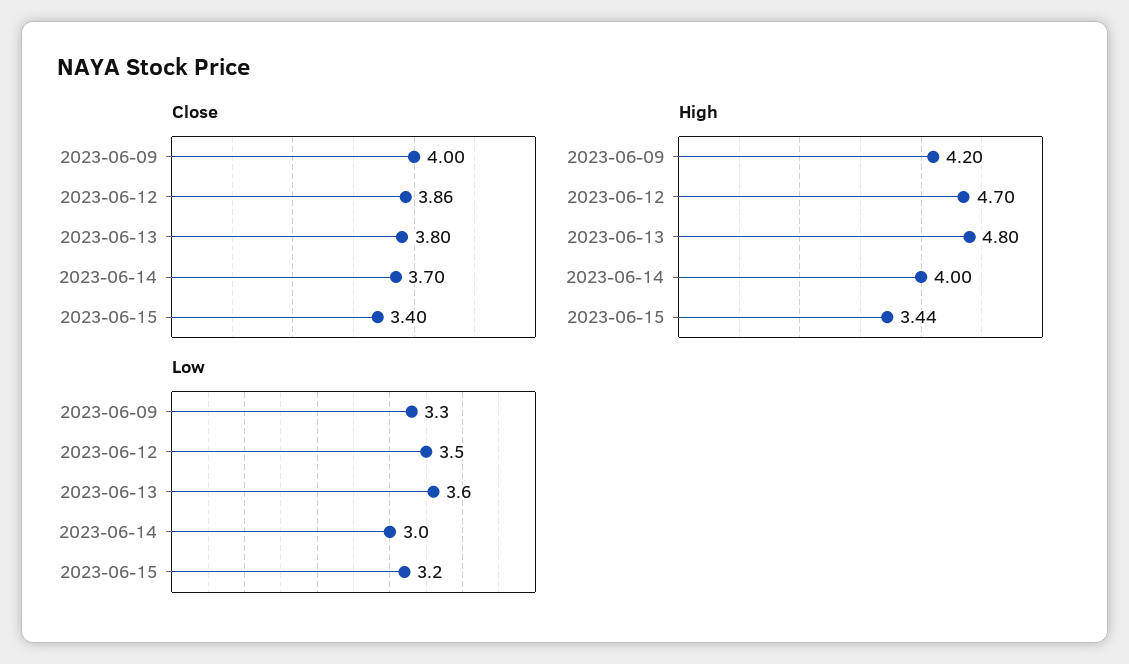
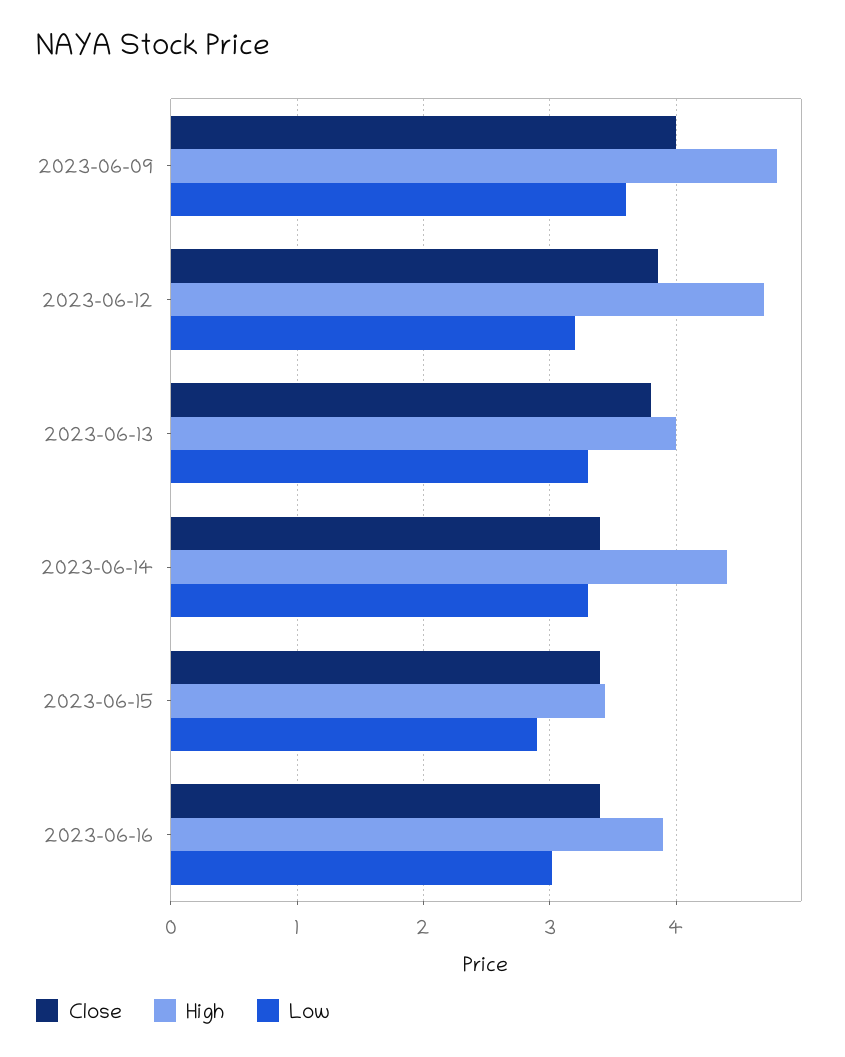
Close, 2023-06-14: 3.7 -> 3.4
High, 2023-06-09: 4.2 -> 4.8
High, 2023-06-13: 4.8 -> 4
High, 2023-06-14: 4 -> 4.4
Low, 2023-06-09: 3.3 -> 3.6
Low, 2023-06-12: 3.5 -> 3.2
Low, 2023-06-13: 3.6 -> 3.3
Low, 2023-06-14: 3 -> 3.3
Low, 2023-06-15: 3.2 -> 2.9
Close, 2023-06-16: none -> 3.4
High, 2023-06-16: none -> 3.9
Low, 2023-06-16: none -> 3

